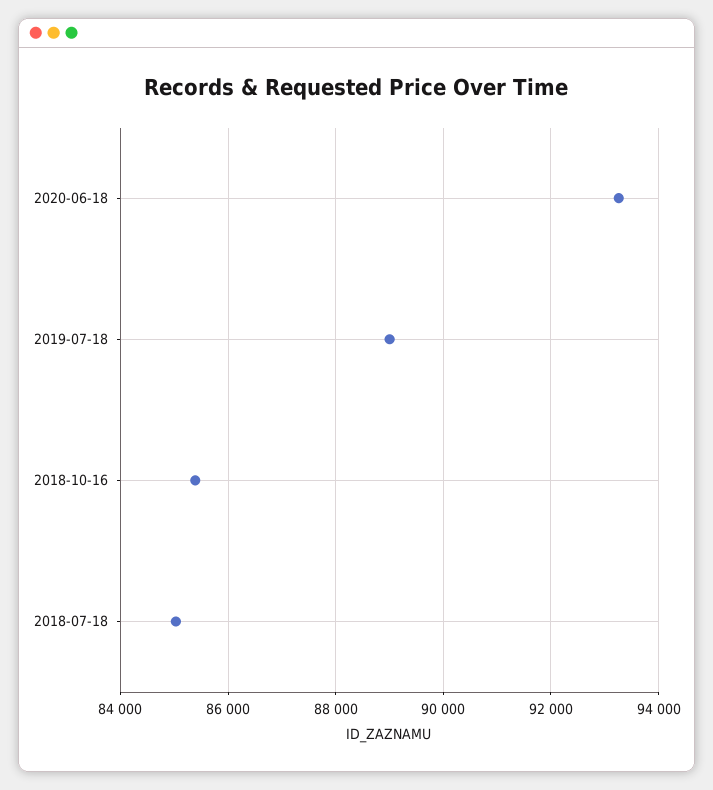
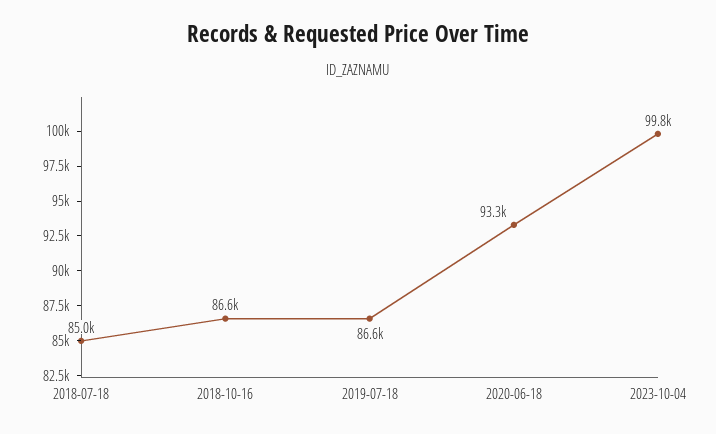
2019-07-18: 89000 -> 86600
2018-10-16: 85400 -> 86600
2023-10-04: none -> 99800

